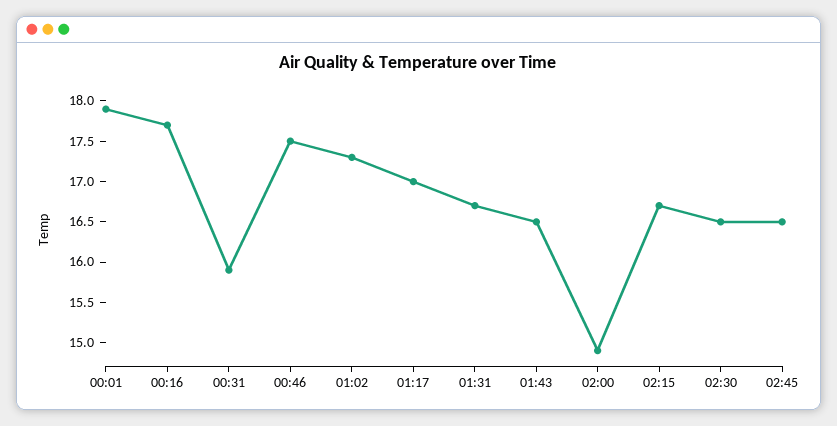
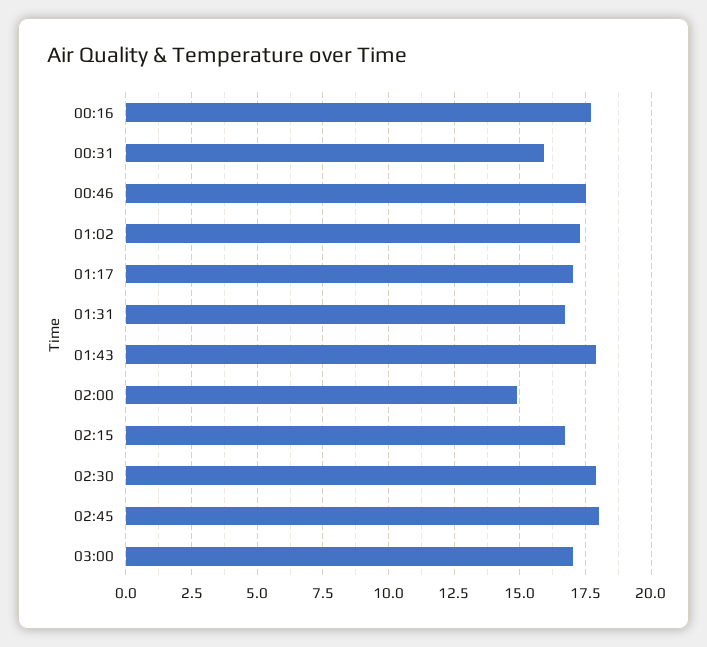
00:01: 17.9 -> none
01:43: 16.5 -> 18
02:30: 16.5 -> 18
02:45: 16.5 -> 18
03:00: none -> 17

